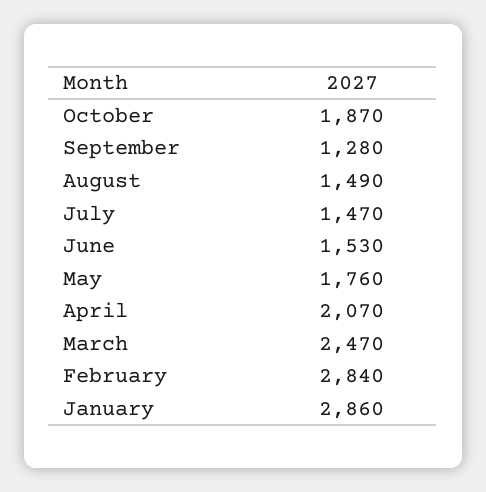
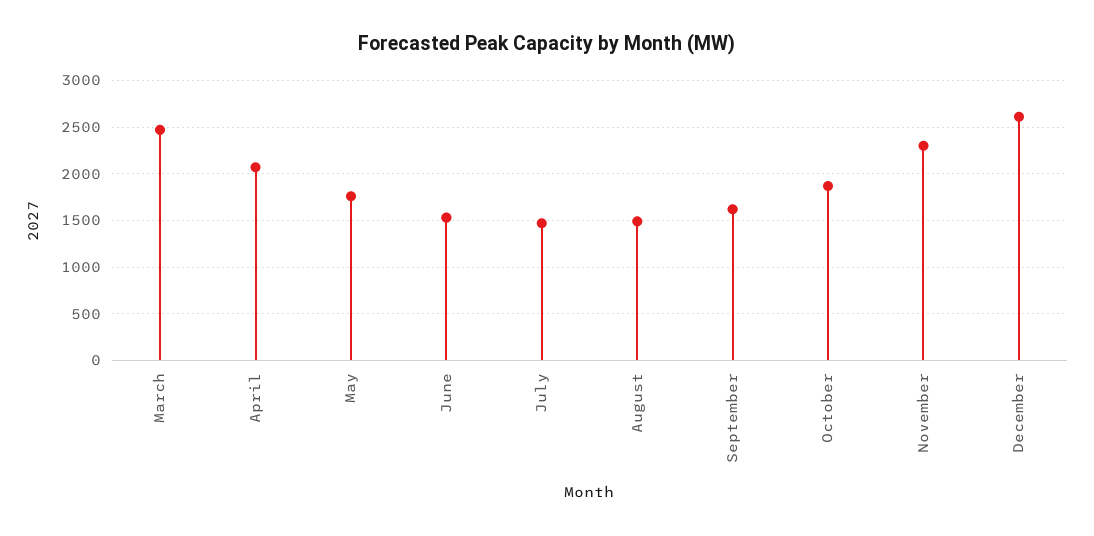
September: 1280 -> 1600
February: 2840 -> none
January: 2860 -> none
November: none -> 2300
December: none -> 2600

